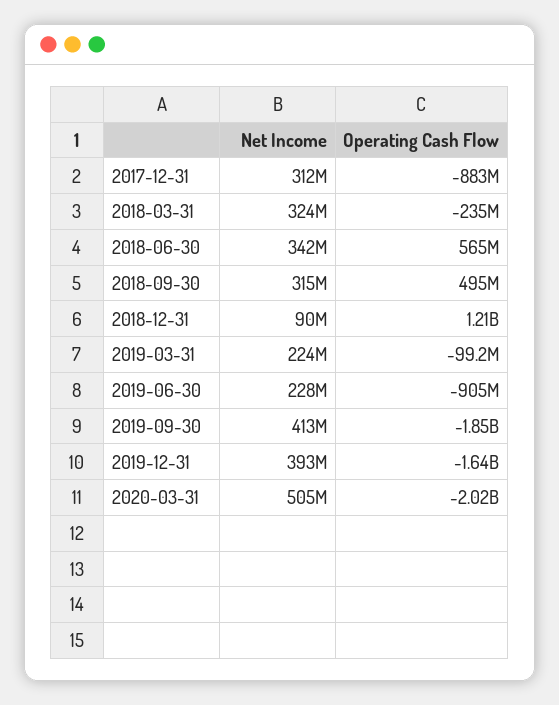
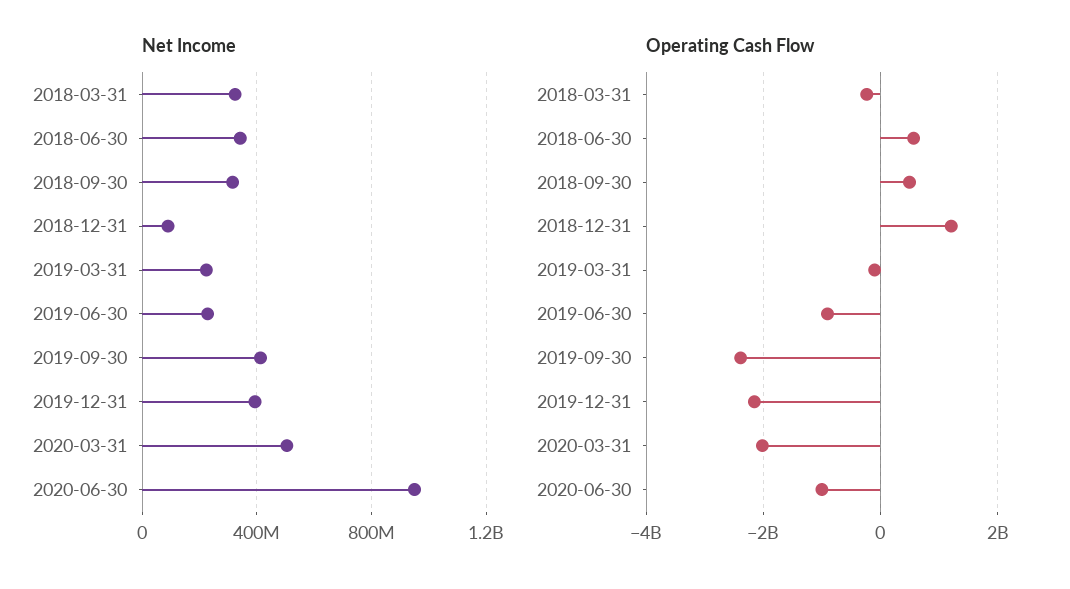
Net Income, 2017-12-31: 312000000 -> none
Operating Cash Flow, 2017-12-31: -883000000 -> none
Operating Cash Flow, 2019-09-30: -1850000000 -> -2400000000
Operating Cash Flow, 2019-12-31: -1640000000 -> -2200000000
Net Income, 2020-06-30: none -> 950000000
Operating Cash Flow, 2020-06-30: none -> -1000000000

